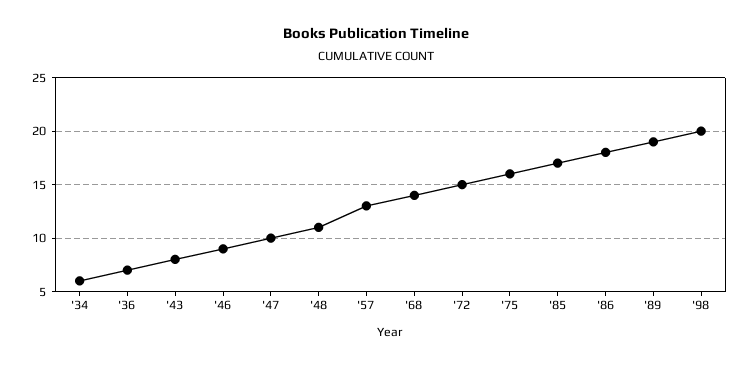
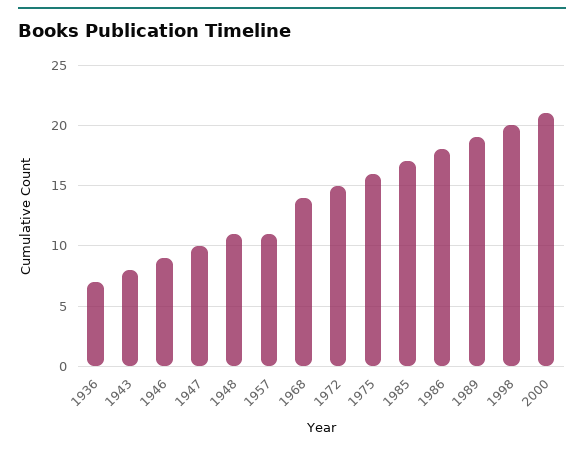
'34: 6 -> none
'57: 13 -> 11
2000: none -> 21

